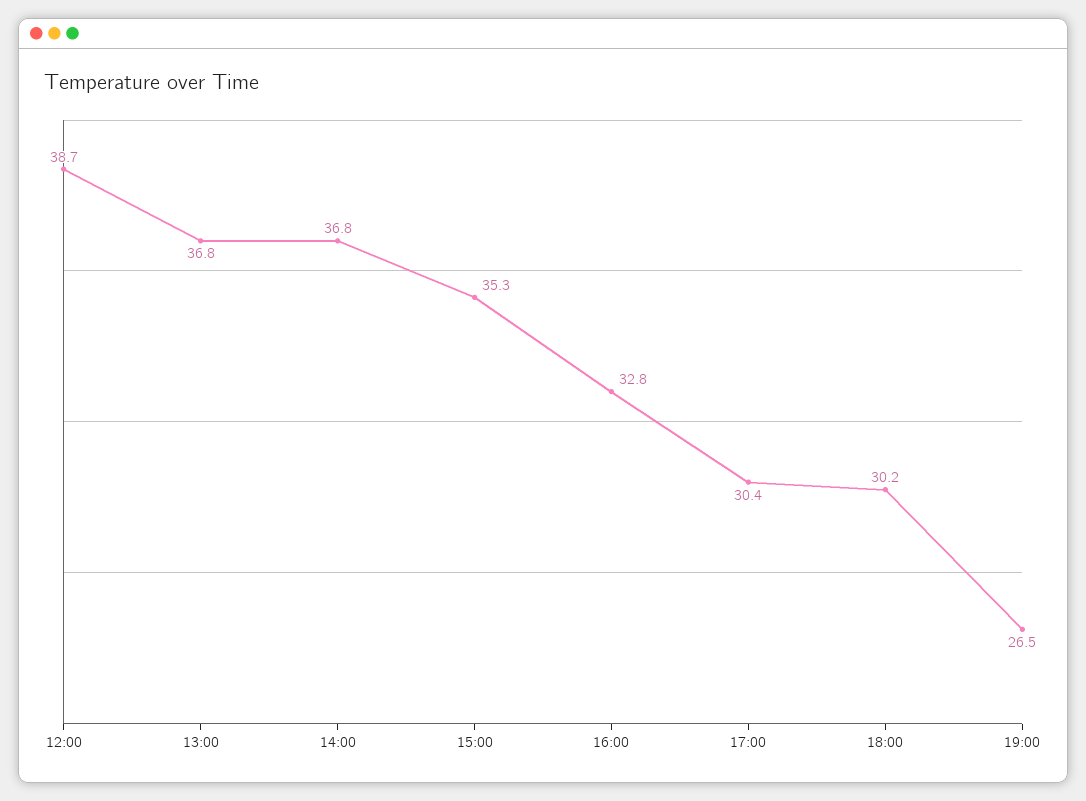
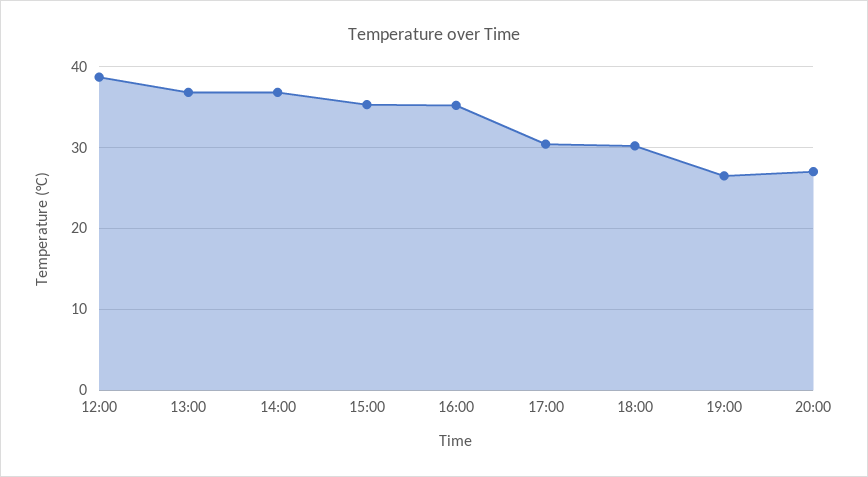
16:00: 32.8 -> 35
20:00: none -> 27

